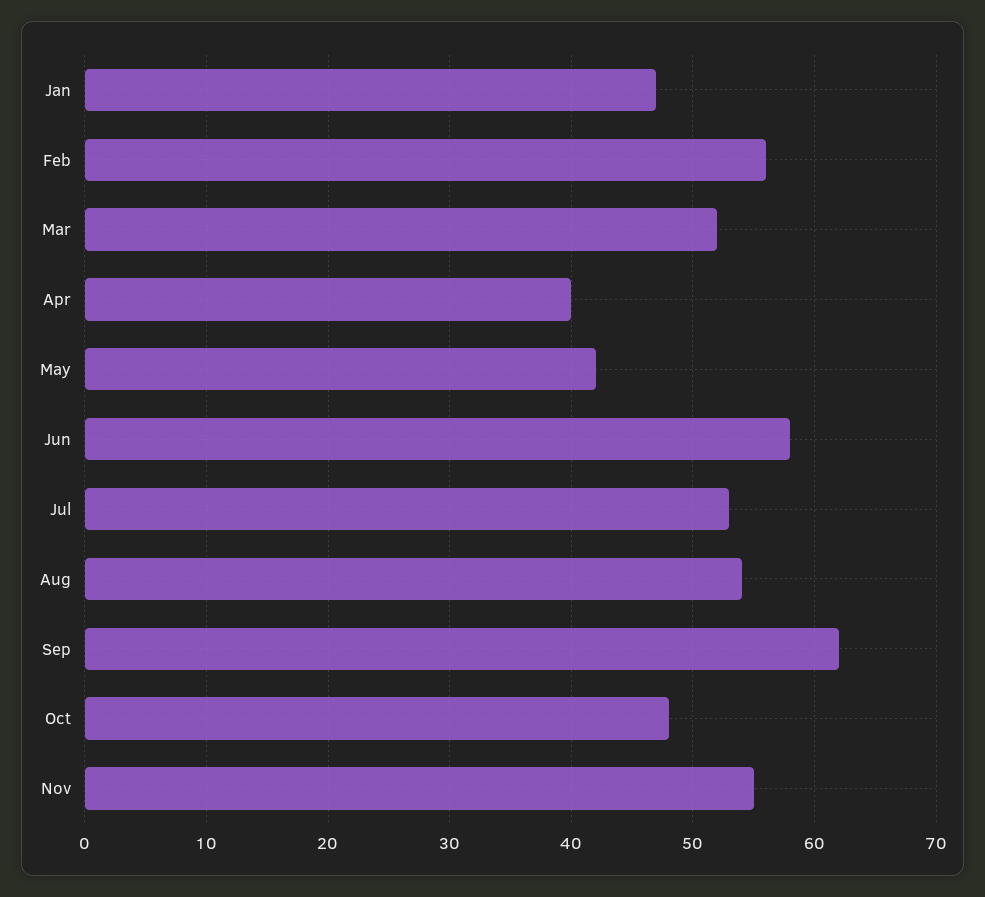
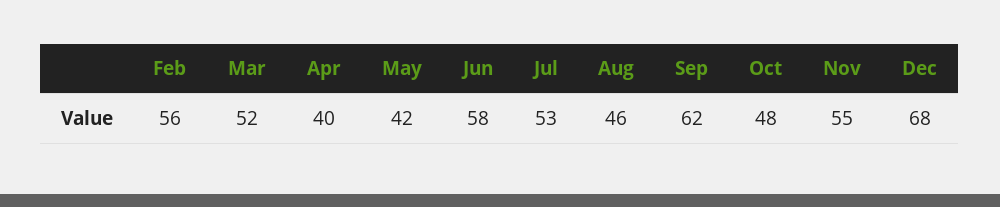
Jan: 47 -> none
Aug: 54 -> 46
Dec: none -> 68

